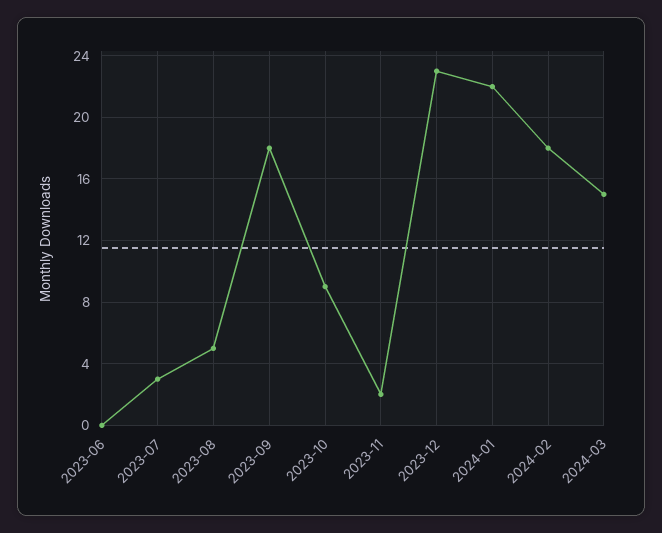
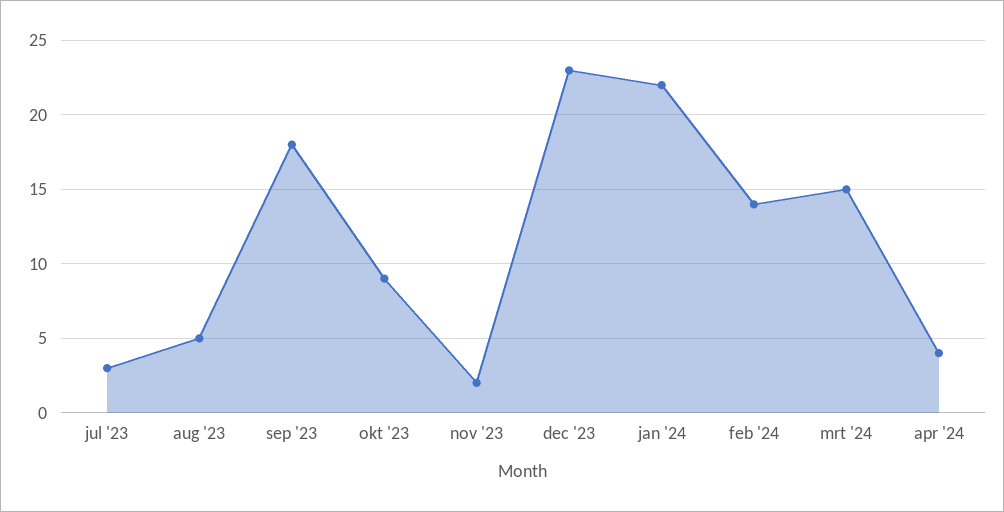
2023-06: 0 -> none
2024-02: 18 -> 14
apr '24: none -> 4

